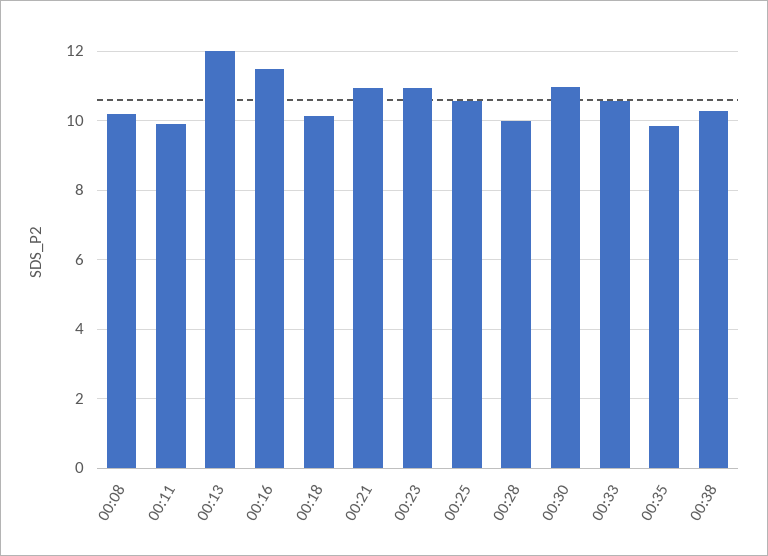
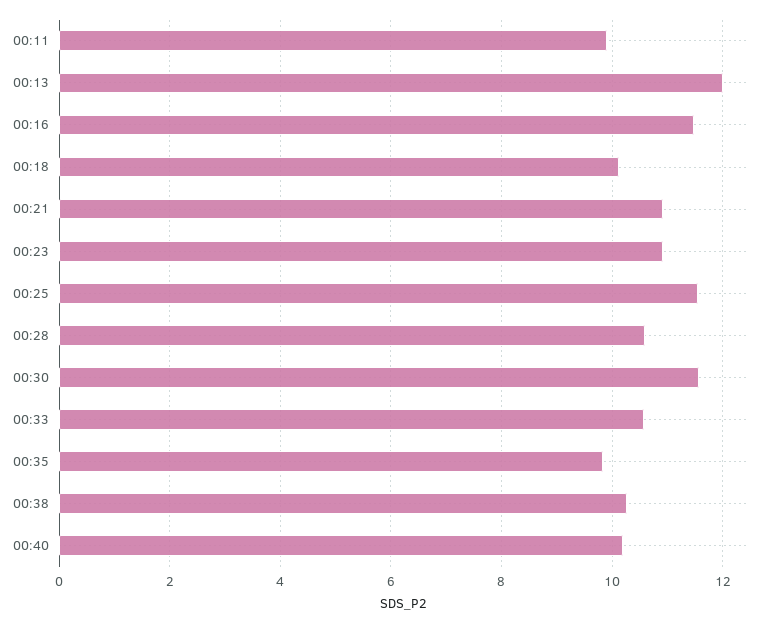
00:08: 10.2 -> none
00:25: 10.6 -> 11.6
00:28: 10 -> 10.6
00:30: 11 -> 11.6
00:40: none -> 10.2

